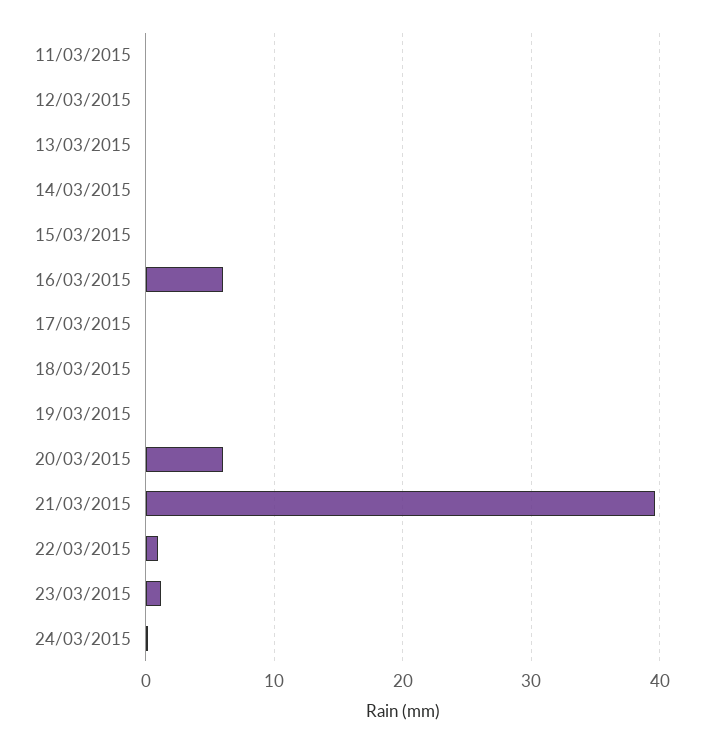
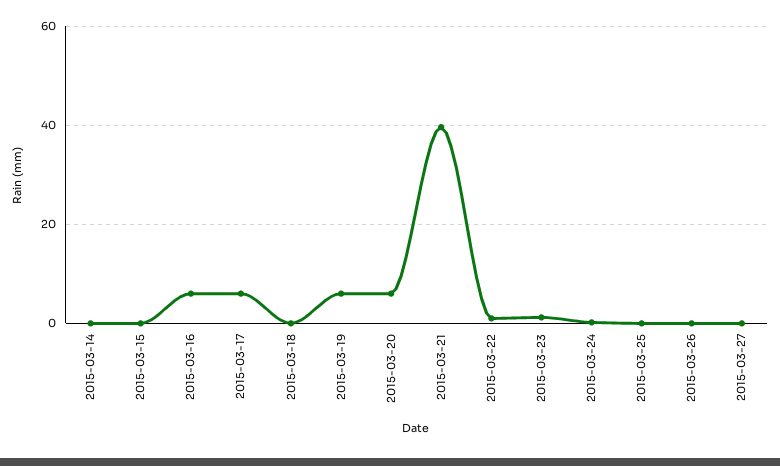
11/03/2015: 0 -> none
12/03/2015: 0 -> none
13/03/2015: 0 -> none
17/03/2015: 0 -> 6
19/03/2015: 0 -> 6
2015-03-25: none -> 0
2015-03-26: none -> 0
2015-03-27: none -> 0

